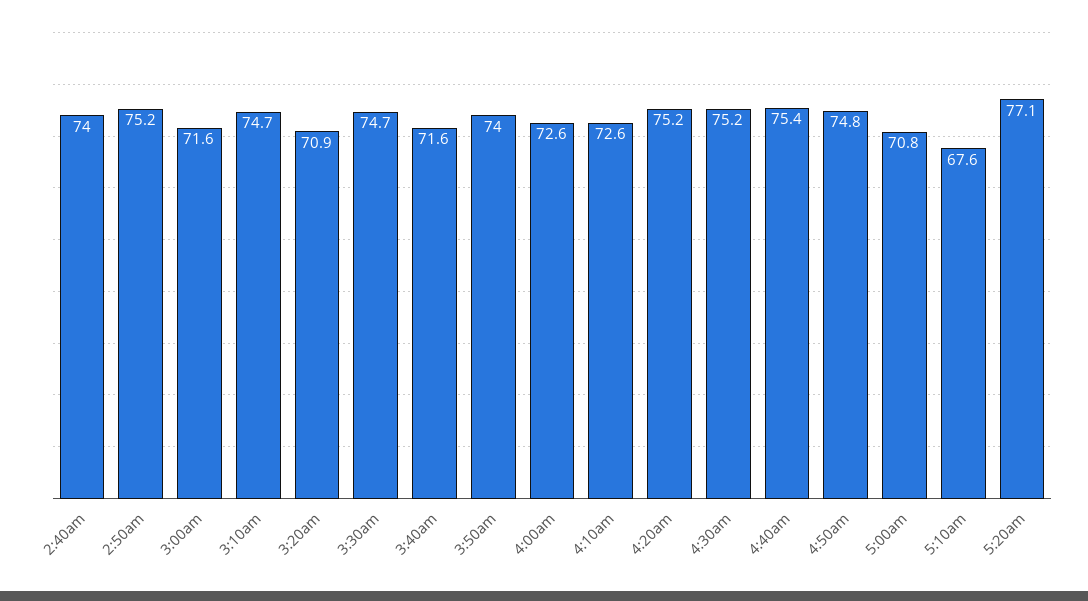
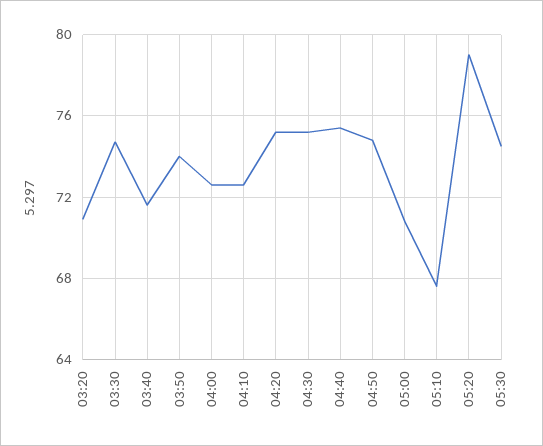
2:40am: 74 -> none
2:50am: 75.2 -> none
3:00am: 71.6 -> none
3:10am: 74.7 -> none
5:20am: 77.1 -> 79
05:30: none -> 74.5

